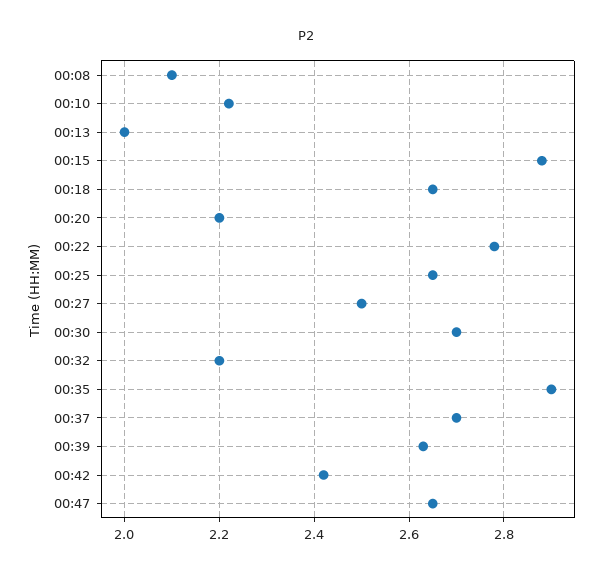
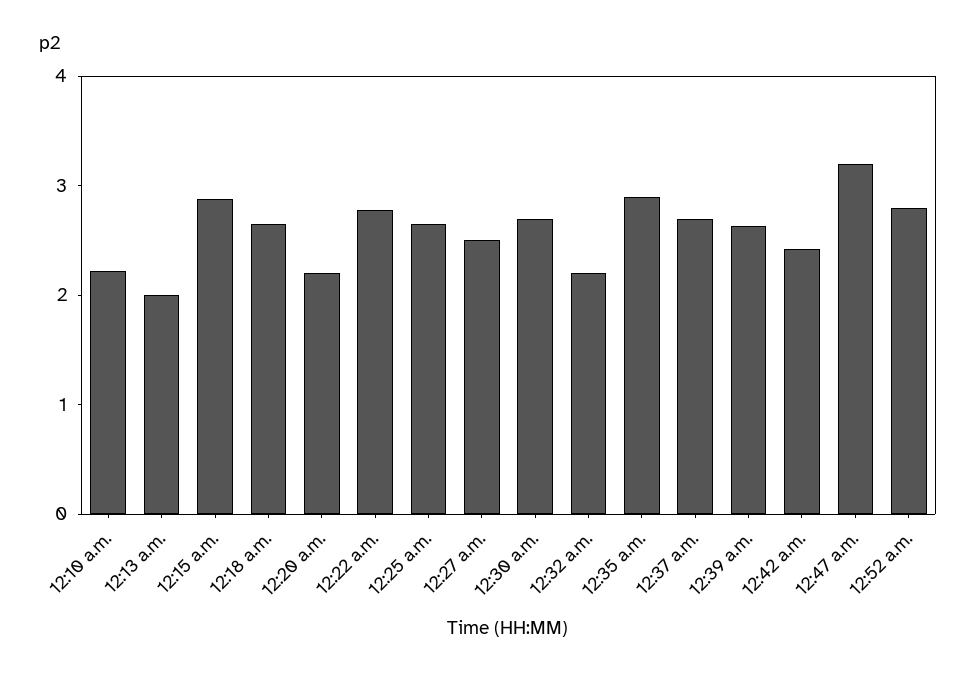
00:08: 2.1 -> none
00:47: 2.65 -> 3.2
12:52 a.m.: none -> 2.8

